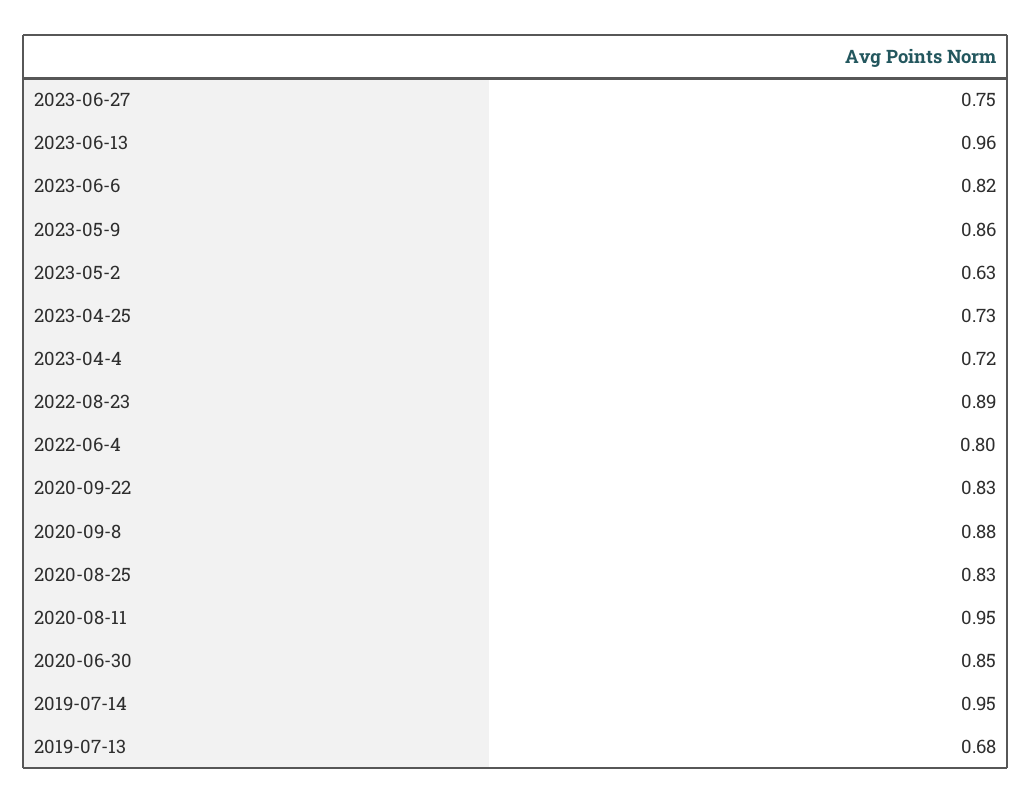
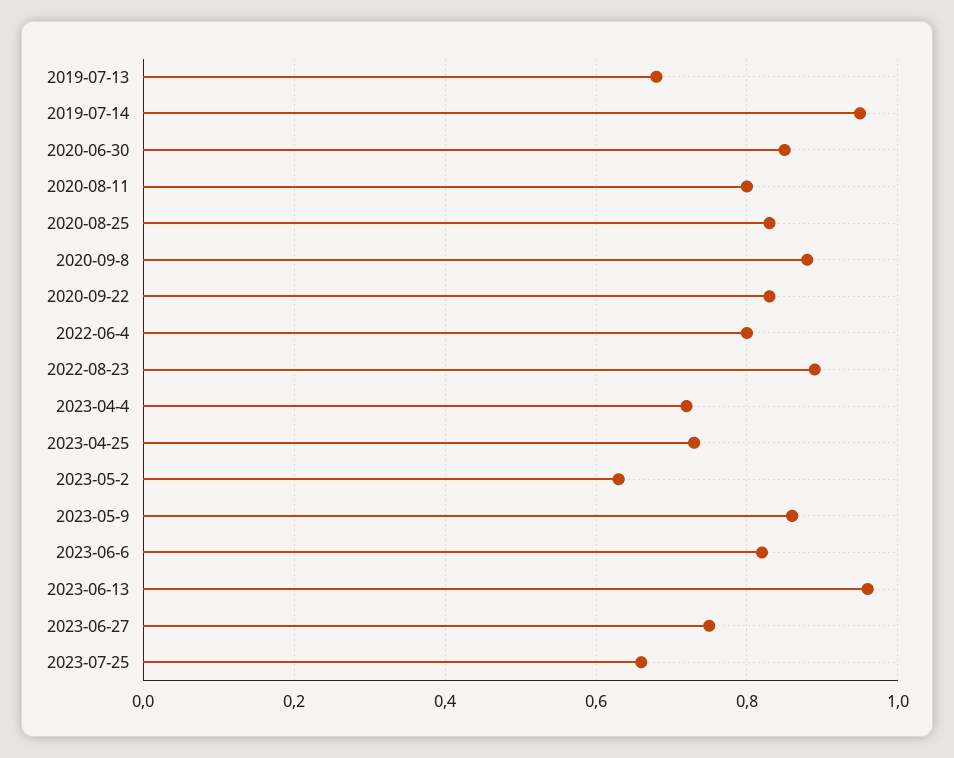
2020-08-11: 0.95 -> 0.8
2023-07-25: none -> 0.65

